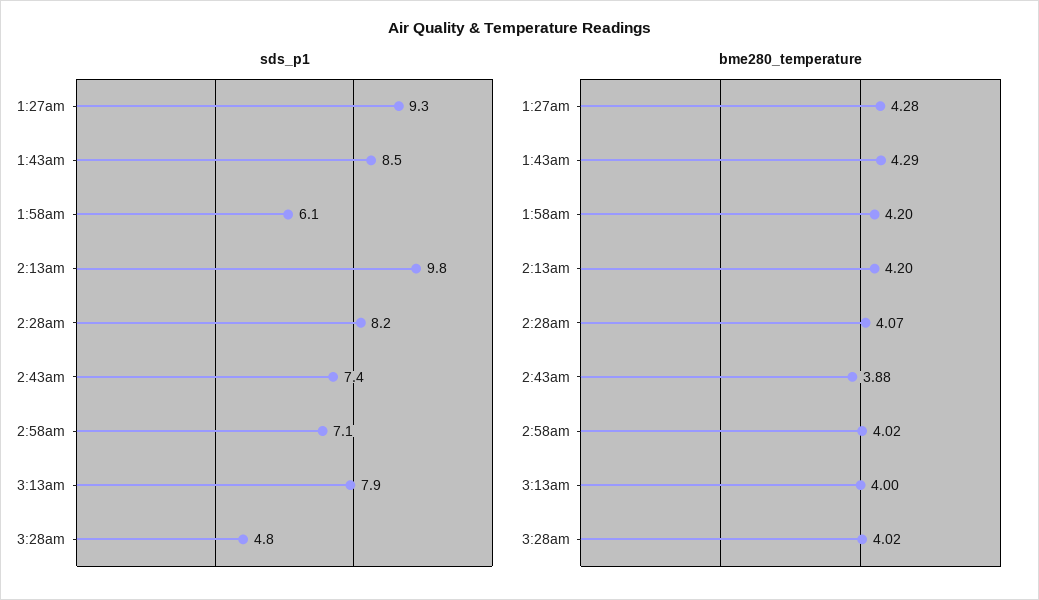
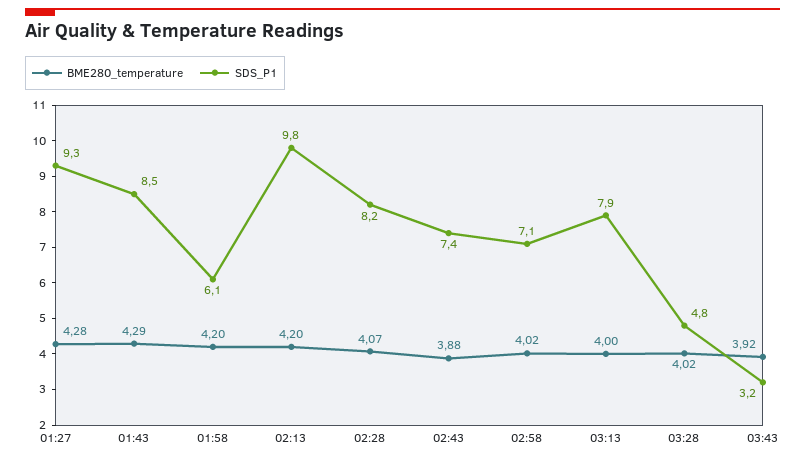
bme280_temperature, 03:43: none -> 3.92
sds_p1, 03:43: none -> 3.2

